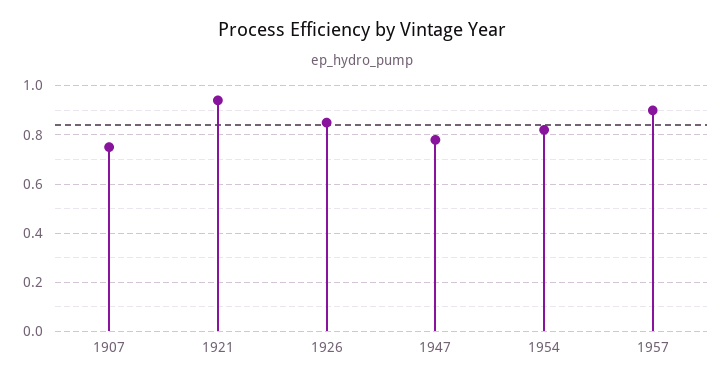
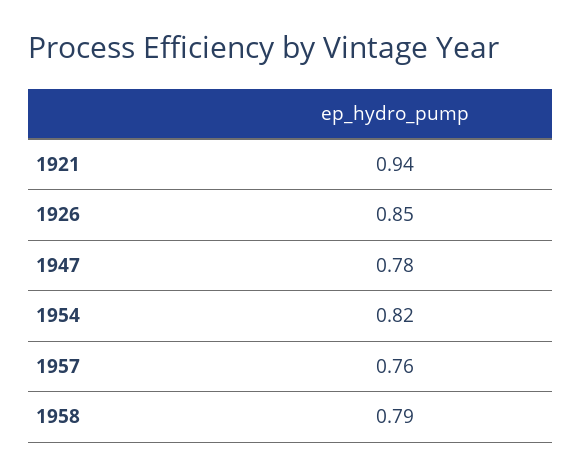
1907: 0.75 -> none
1957: 0.9 -> 0.76
1958: none -> 0.79

